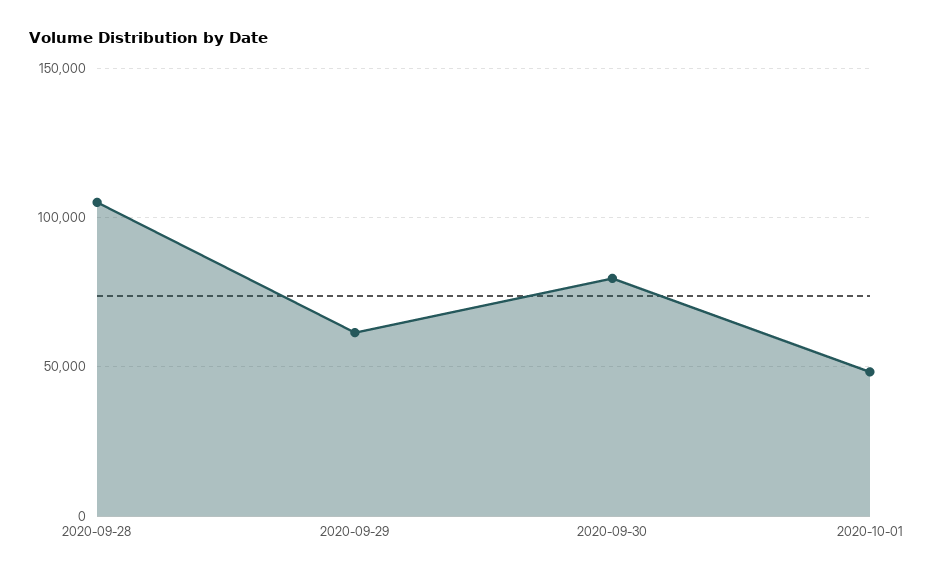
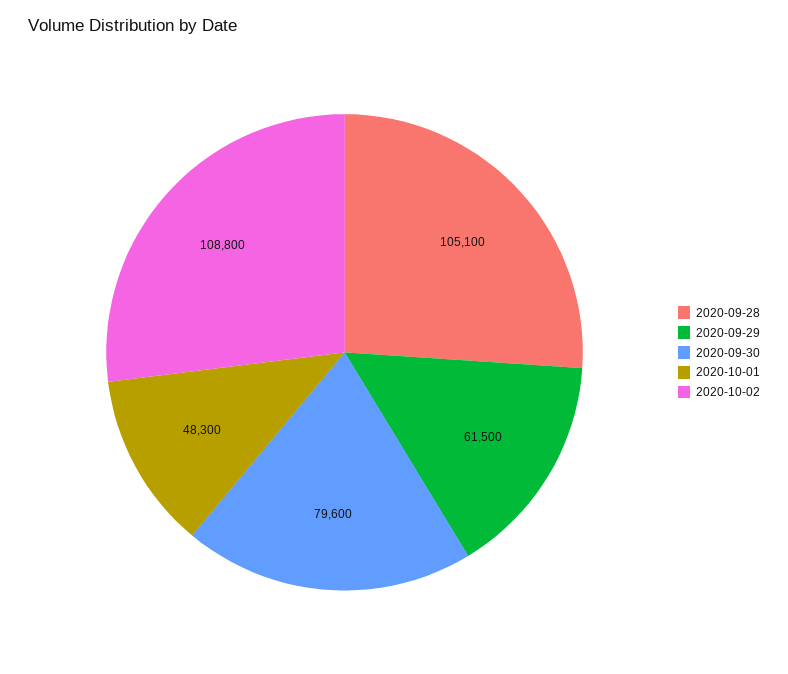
2020-10-02: none -> 108800

